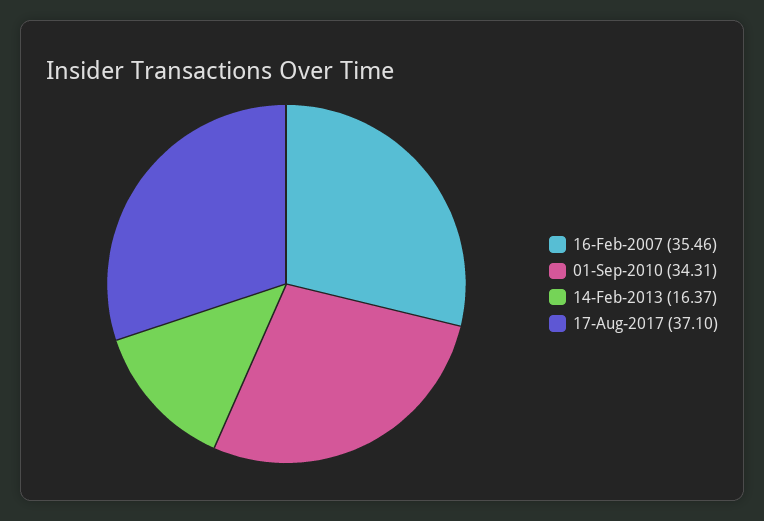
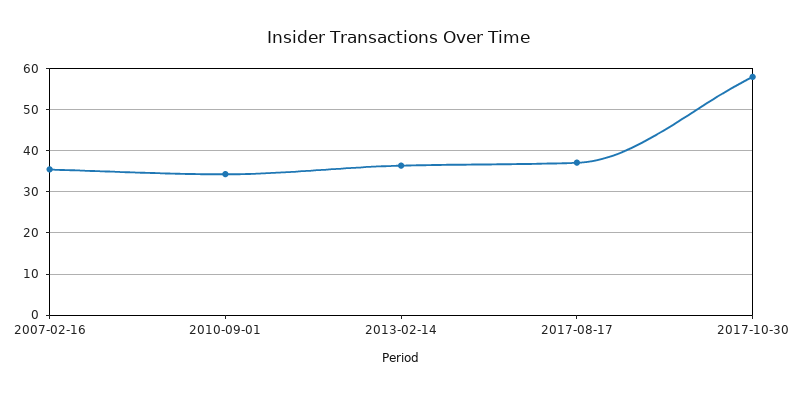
14-Feb-2013: 16.37 -> 36
2017-10-30: none -> 58

